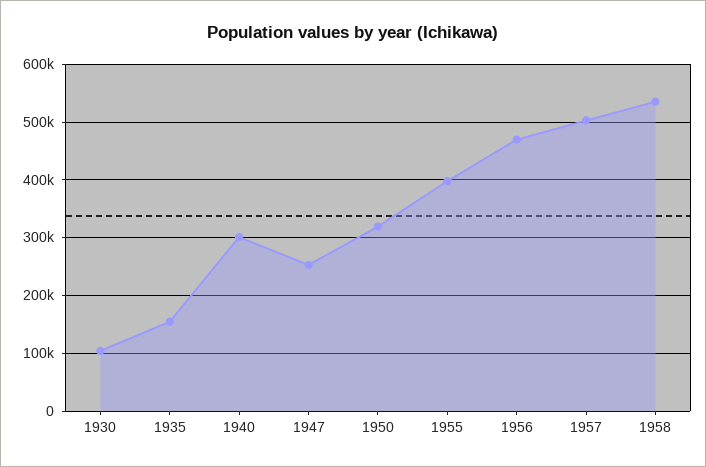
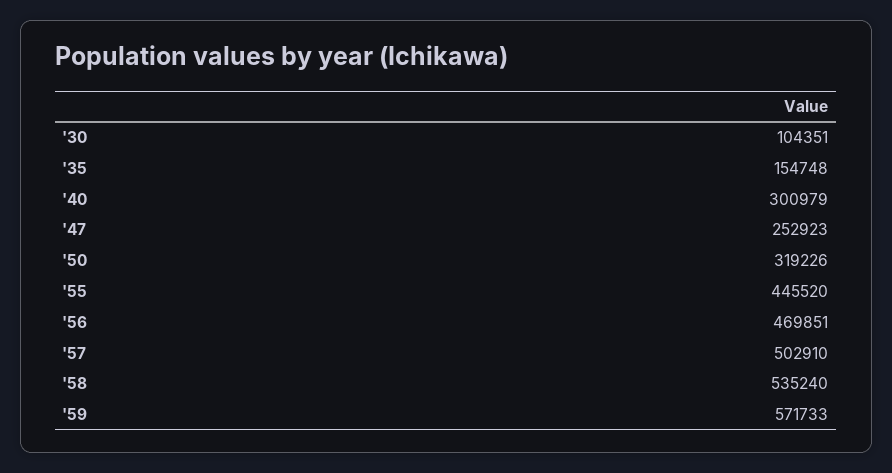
1955: 400000 -> 445520
'59: none -> 571733

